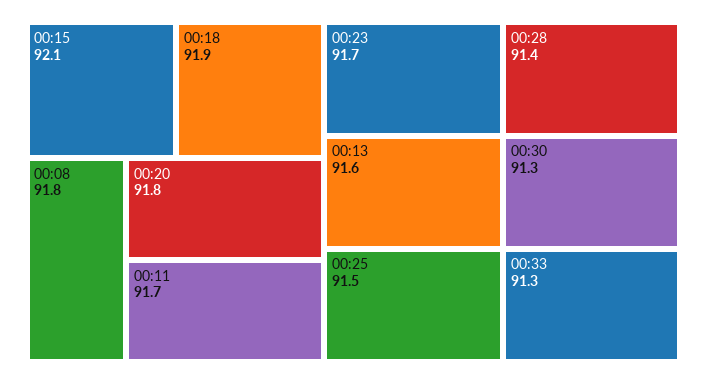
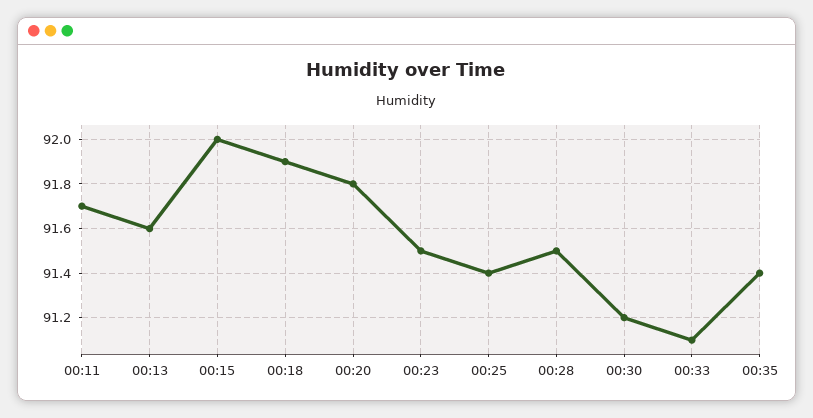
00:15: 92.1 -> 92
00:08: 91.8 -> none
00:23: 91.7 -> 91.5
00:25: 91.5 -> 91.4
00:28: 91.4 -> 91.5
00:30: 91.3 -> 91.2
00:33: 91.3 -> 91.1
00:35: none -> 91.4

